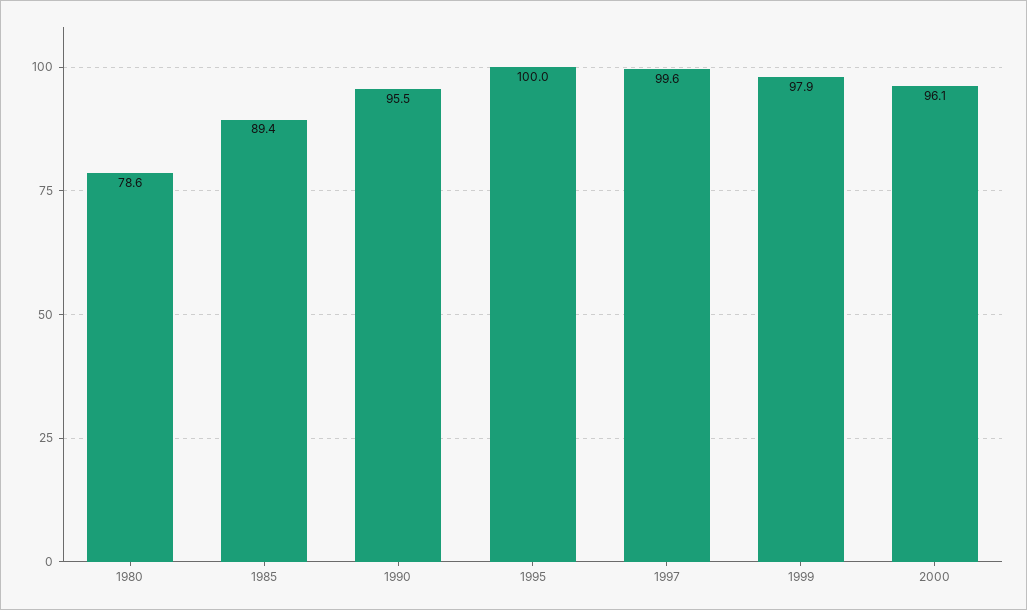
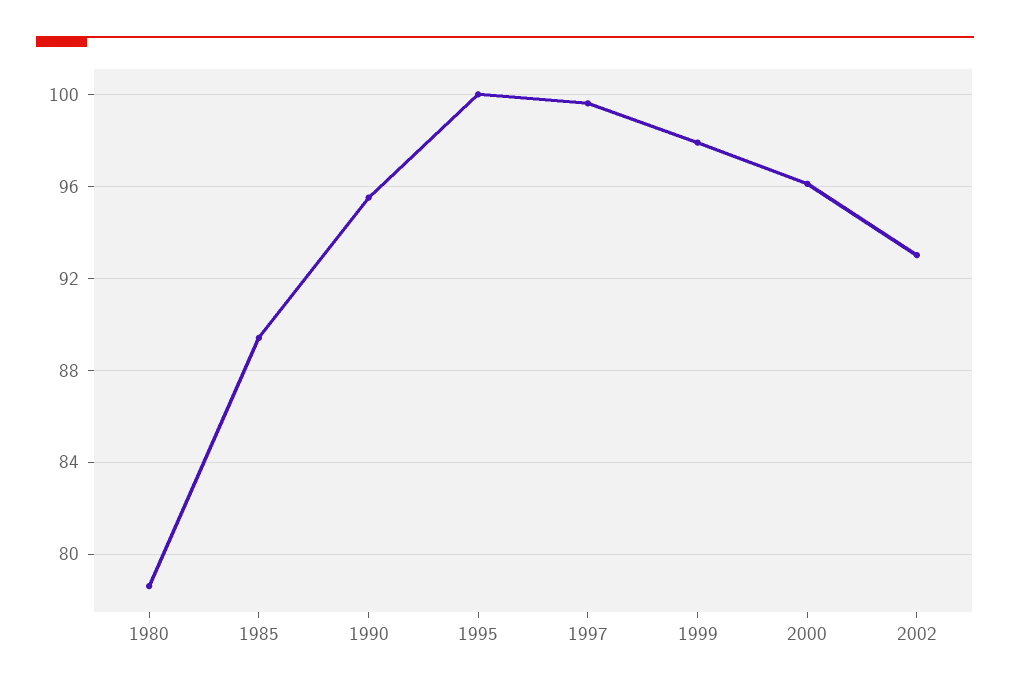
2002: none -> 93

